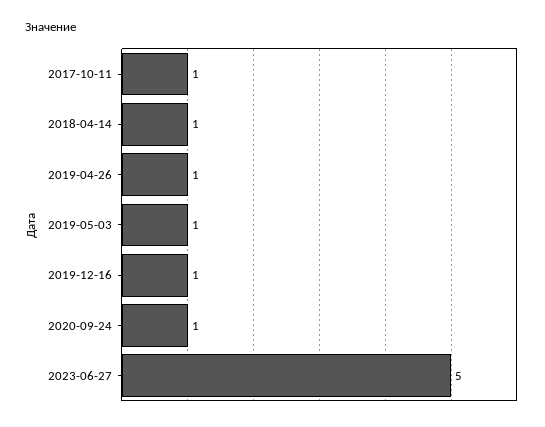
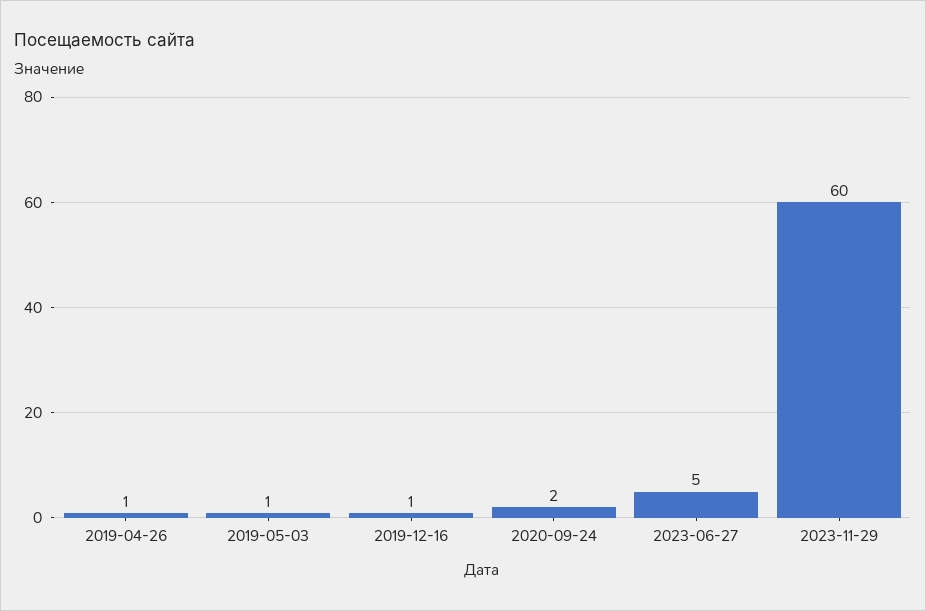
2017-10-11: 1 -> none
2018-04-14: 1 -> none
2020-09-24: 1 -> 2
2023-11-29: none -> 60

